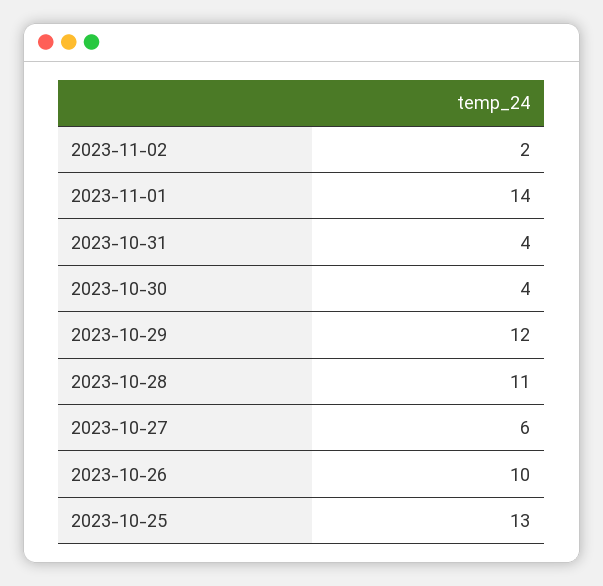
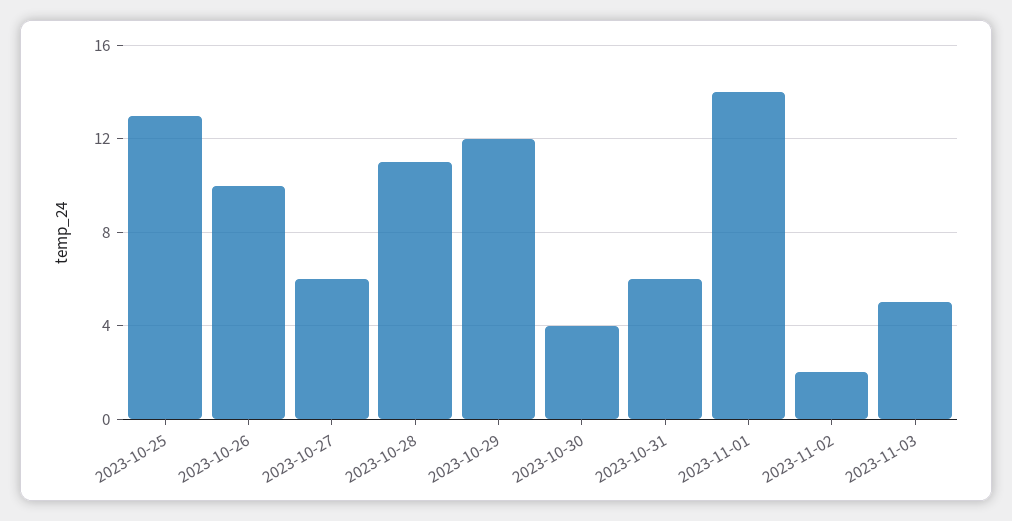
2023-10-31: 4 -> 6
2023-11-03: none -> 5

